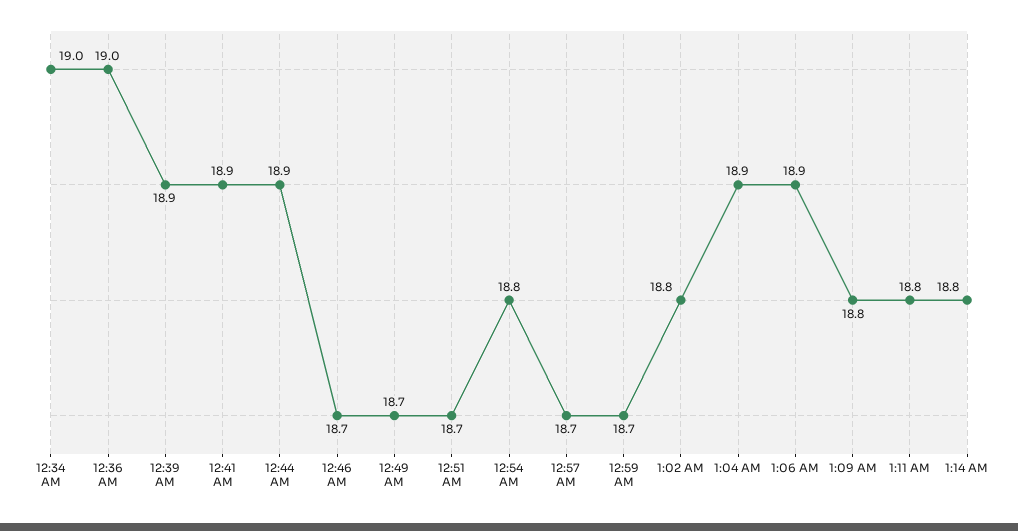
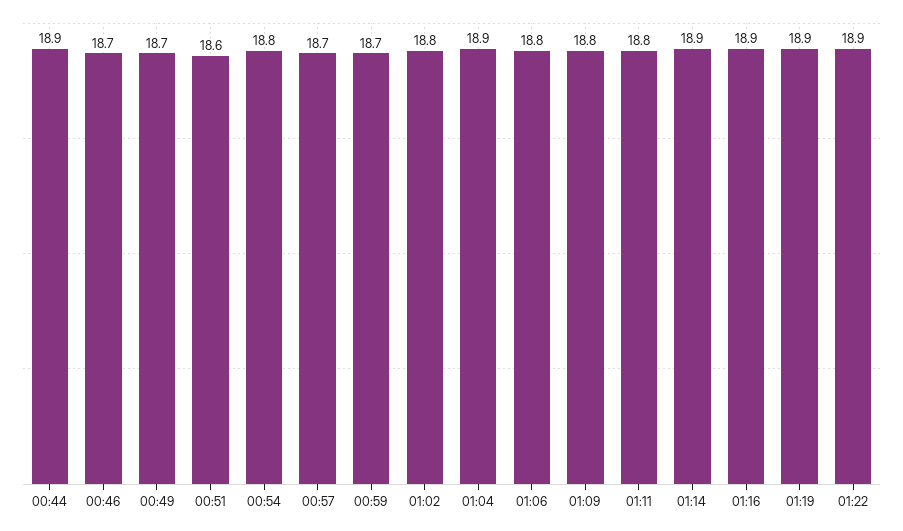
12:34 AM: 19 -> none
12:36 AM: 19 -> none
12:39 AM: 18.9 -> none
12:41 AM: 18.9 -> none
12:51 AM: 18.7 -> 18.6
1:06 AM: 18.9 -> 18.8
1:14 AM: 18.8 -> 18.9
01:16: none -> 18.9
01:19: none -> 18.9
01:22: none -> 18.9

